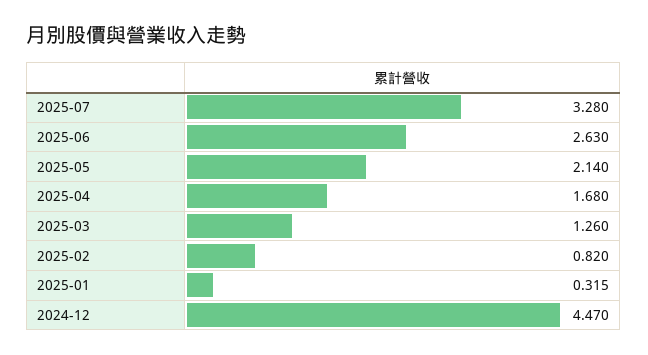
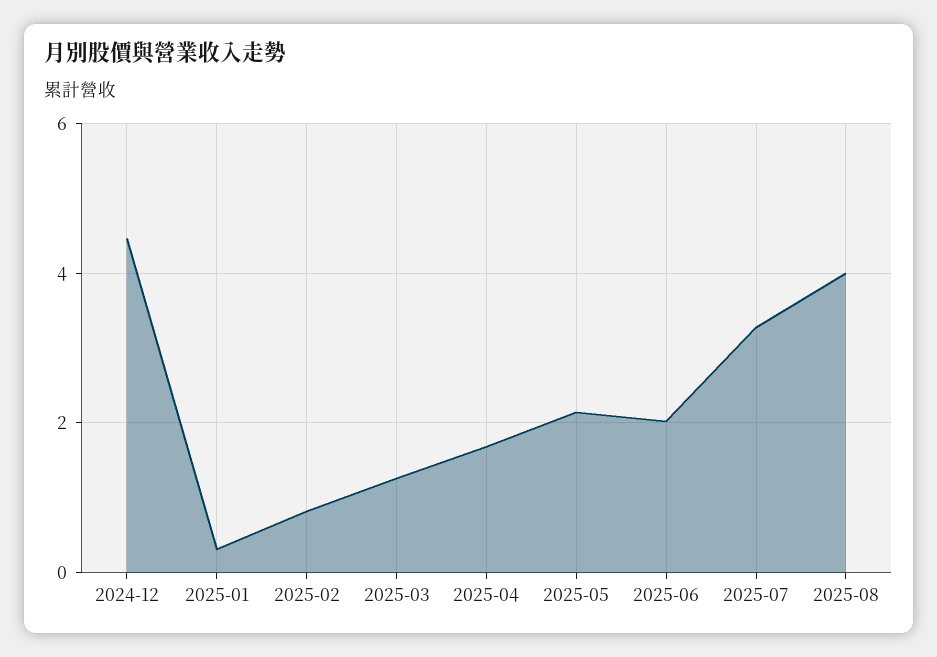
2025-06: 2.63 -> 2
2025-08: none -> 4

